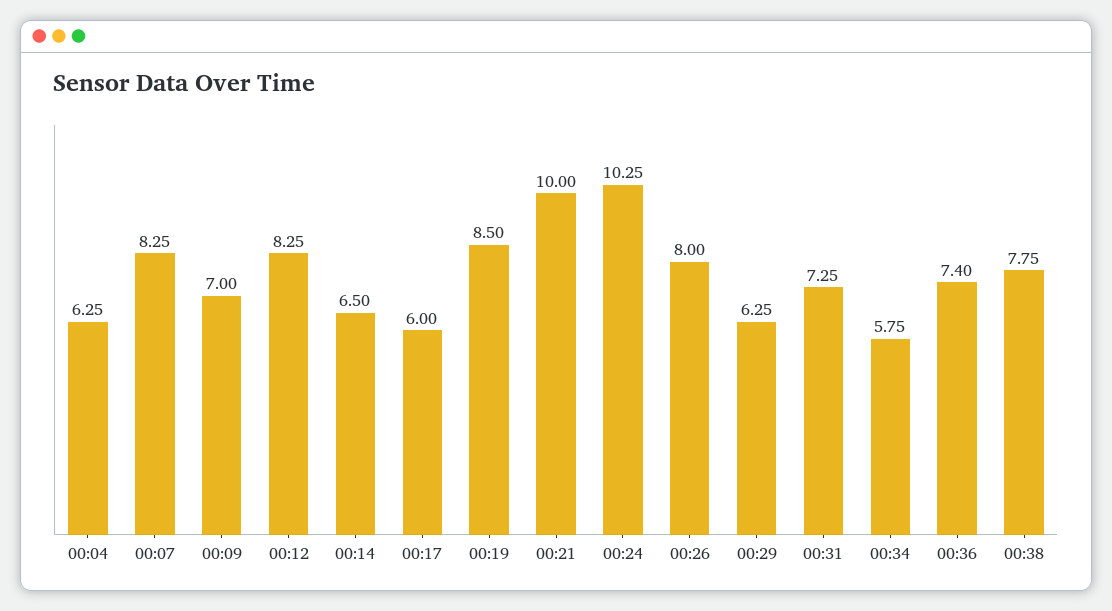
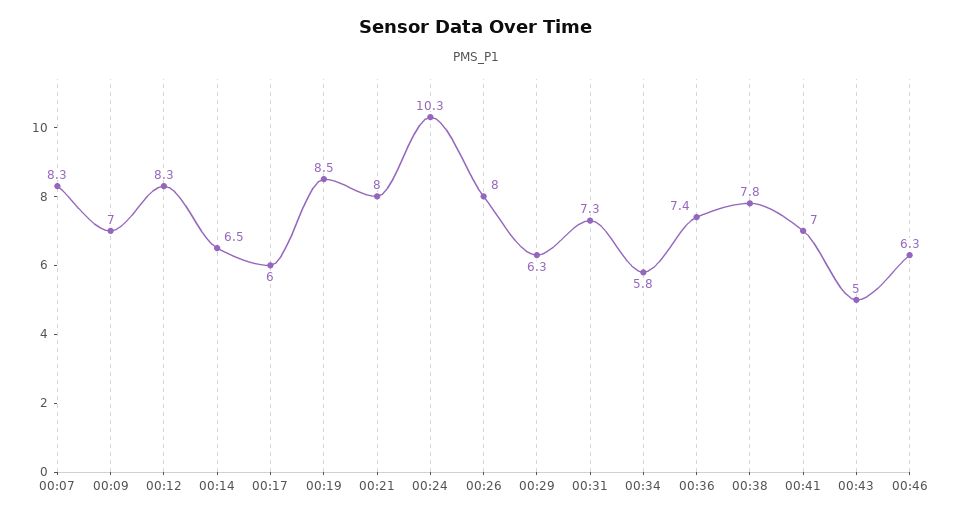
00:04: 6.25 -> none
00:21: 10 -> 8
00:41: none -> 7
00:43: none -> 5
00:46: none -> 6.3

